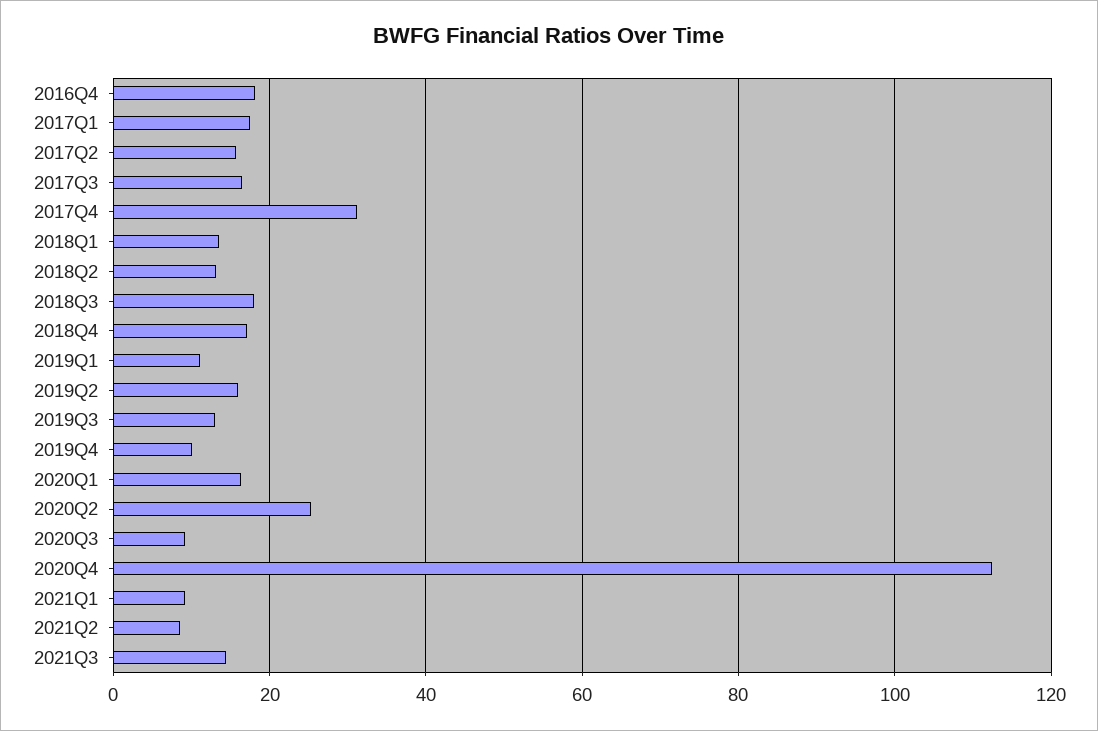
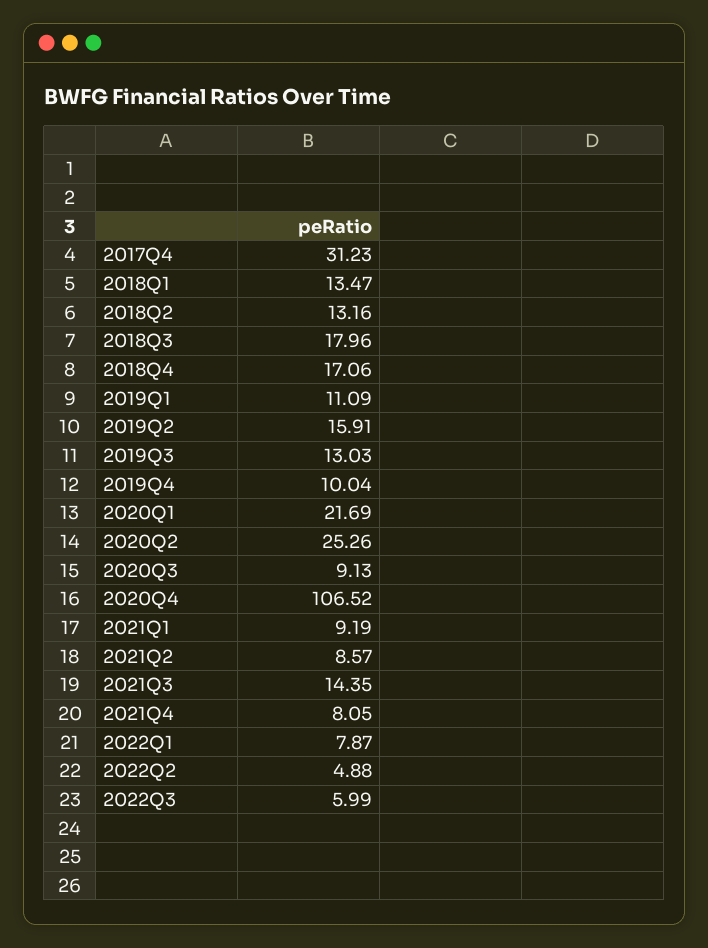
2016Q4: 18 -> none
2017Q1: 18 -> none
2017Q2: 16 -> none
2017Q3: 16 -> none
2020Q1: 16 -> 21.69
2020Q4: 112 -> 106.52
2021Q4: none -> 8.05
2022Q1: none -> 7.87
2022Q2: none -> 4.88
2022Q3: none -> 5.99

